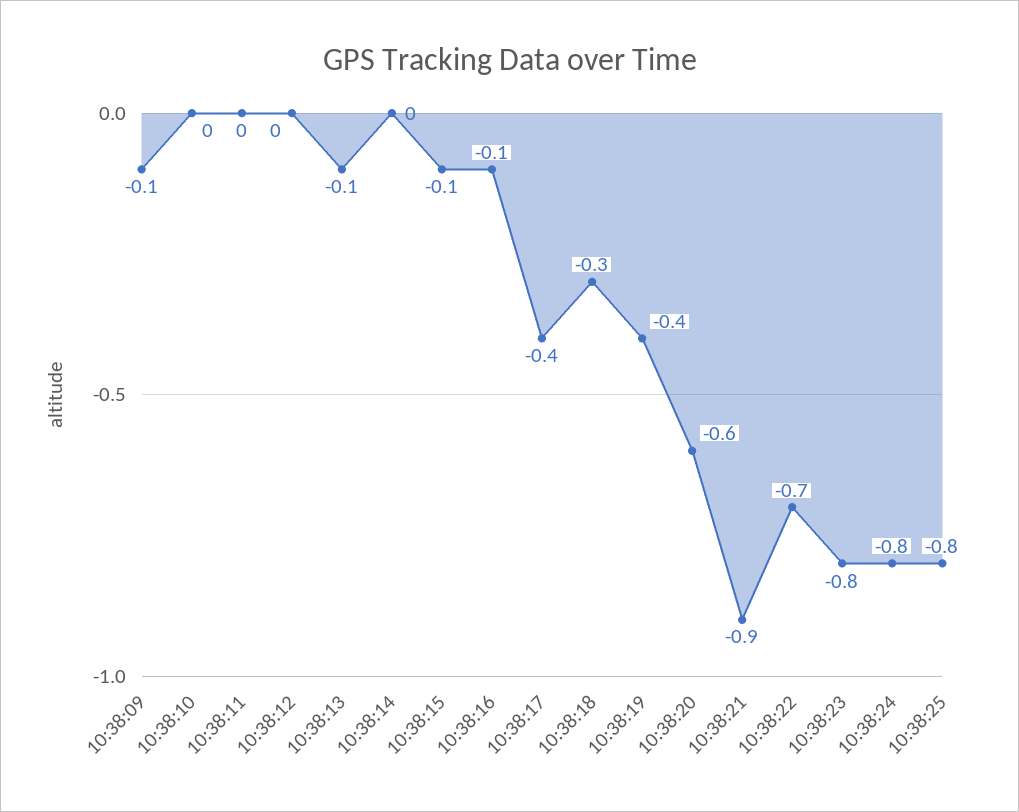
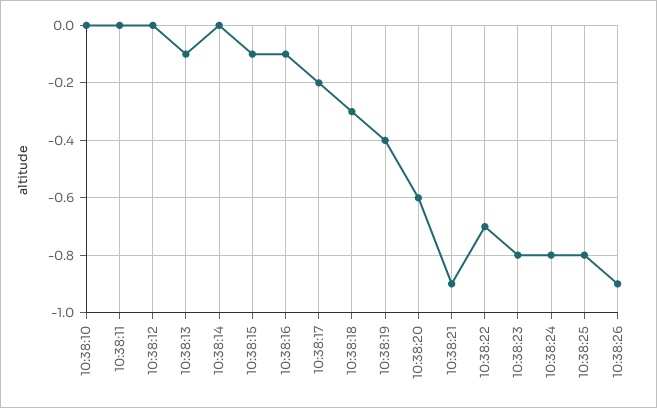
10:38:09: -0.1 -> none
10:38:17: -0.4 -> -0.2
10:38:26: none -> -0.9

